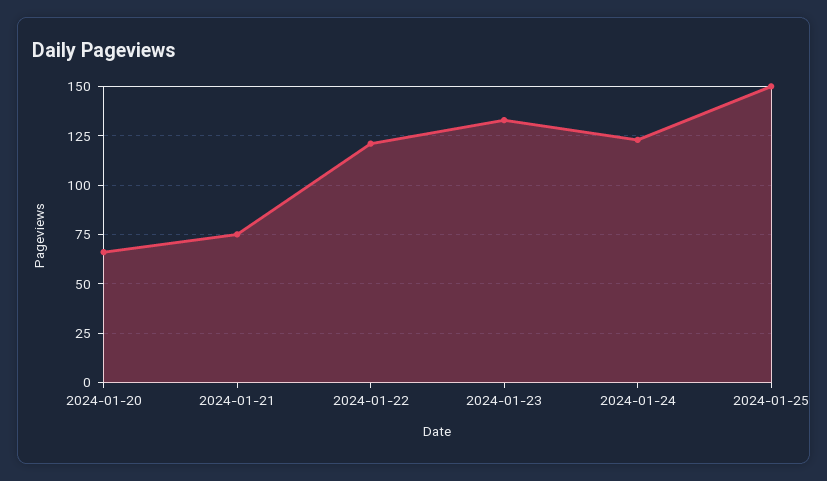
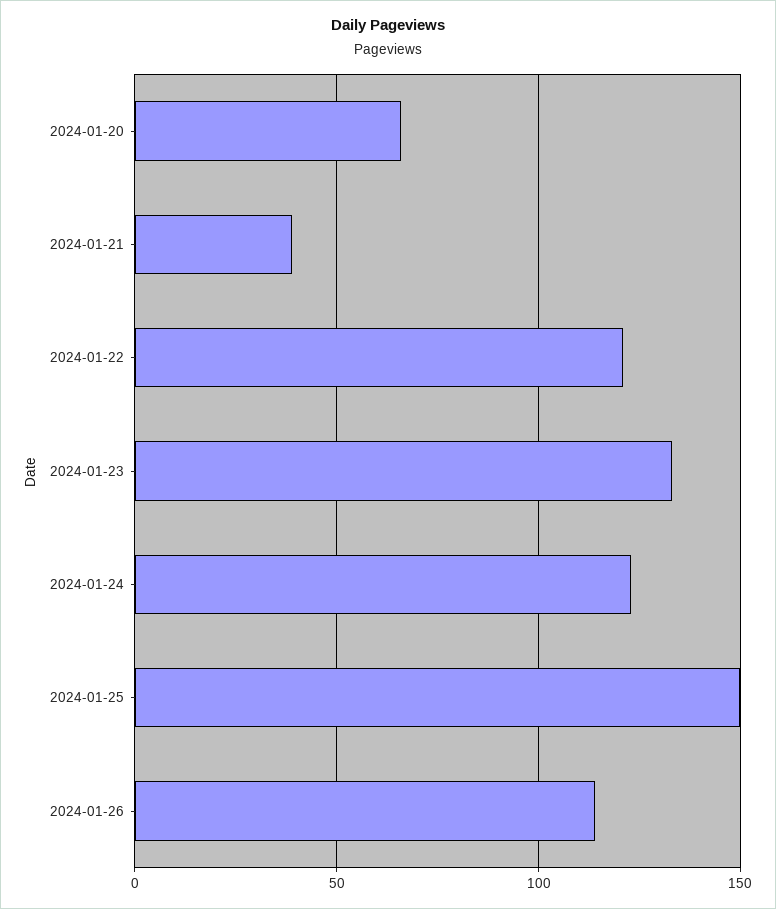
2024-01-21: 75 -> 40
2024-01-26: none -> 115

